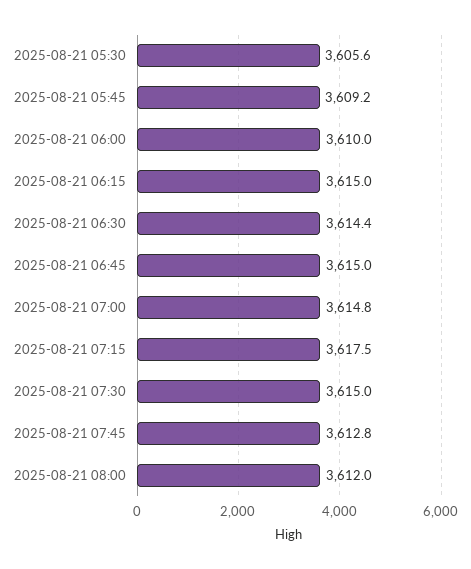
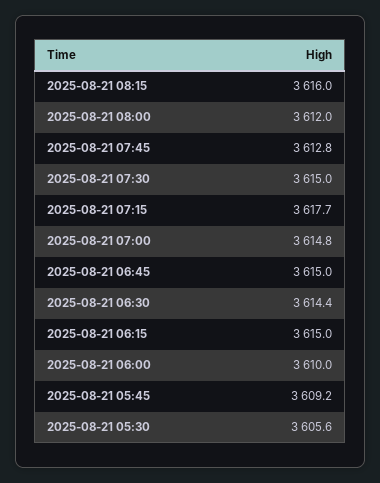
2025-08-21 07:15: 3617.5 -> 3617.7
2025-08-21 08:15: none -> 3616

